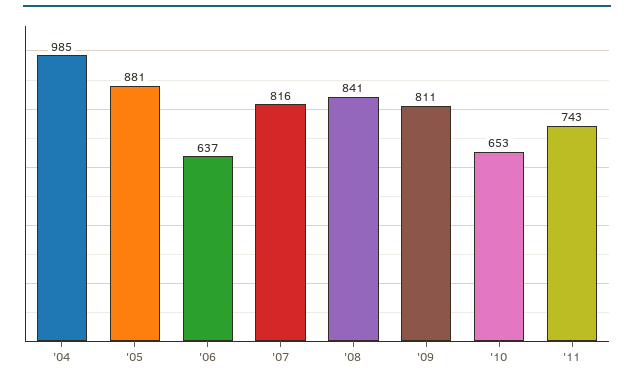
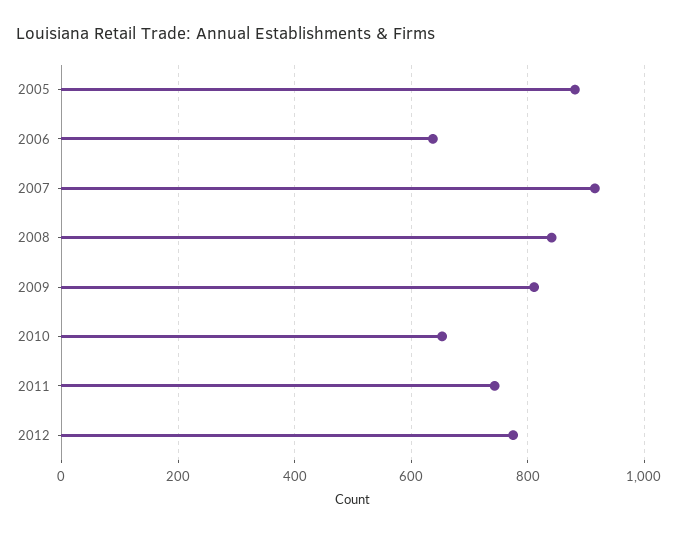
'04: 985 -> none
'07: 816 -> 920
2012: none -> 780

